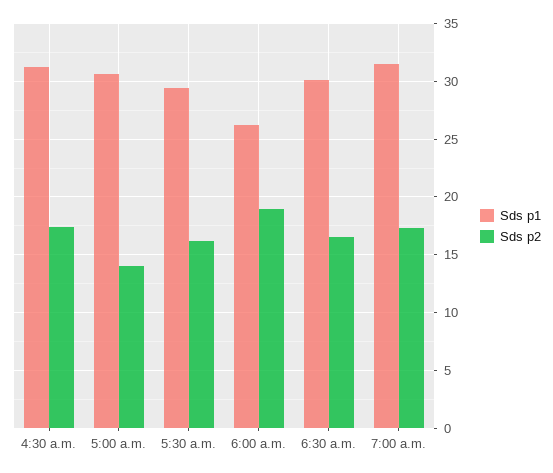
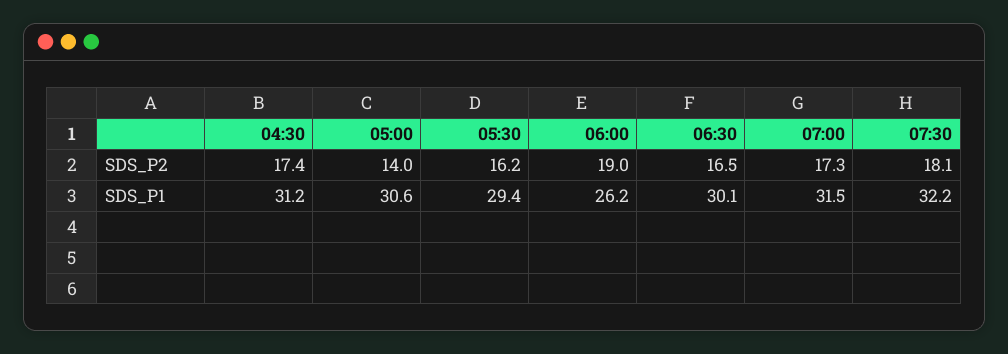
Sds p2, 07:30: none -> 18.1
Sds p1, 07:30: none -> 32.2

